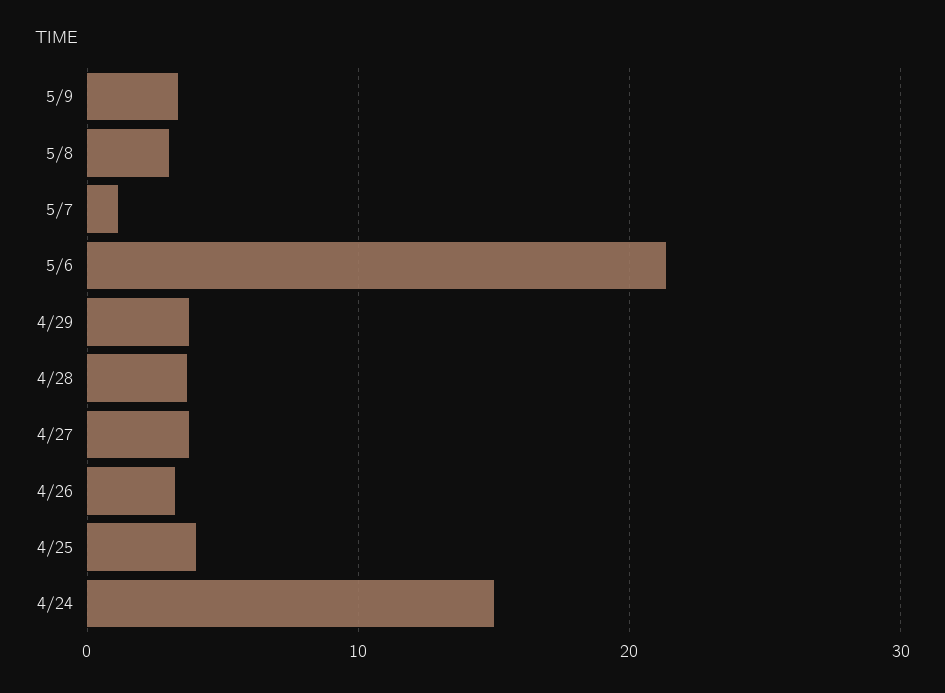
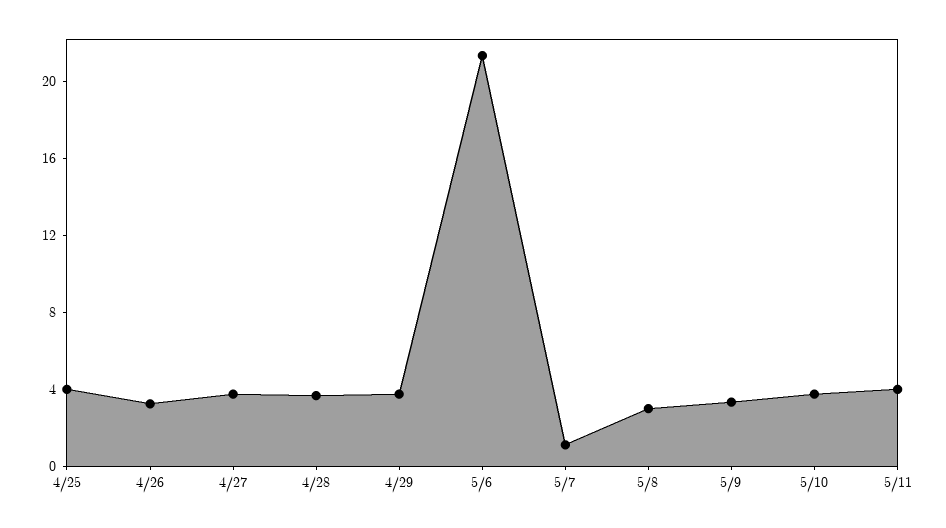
4/24: 15 -> none
5/10: none -> 4
5/11: none -> 4

